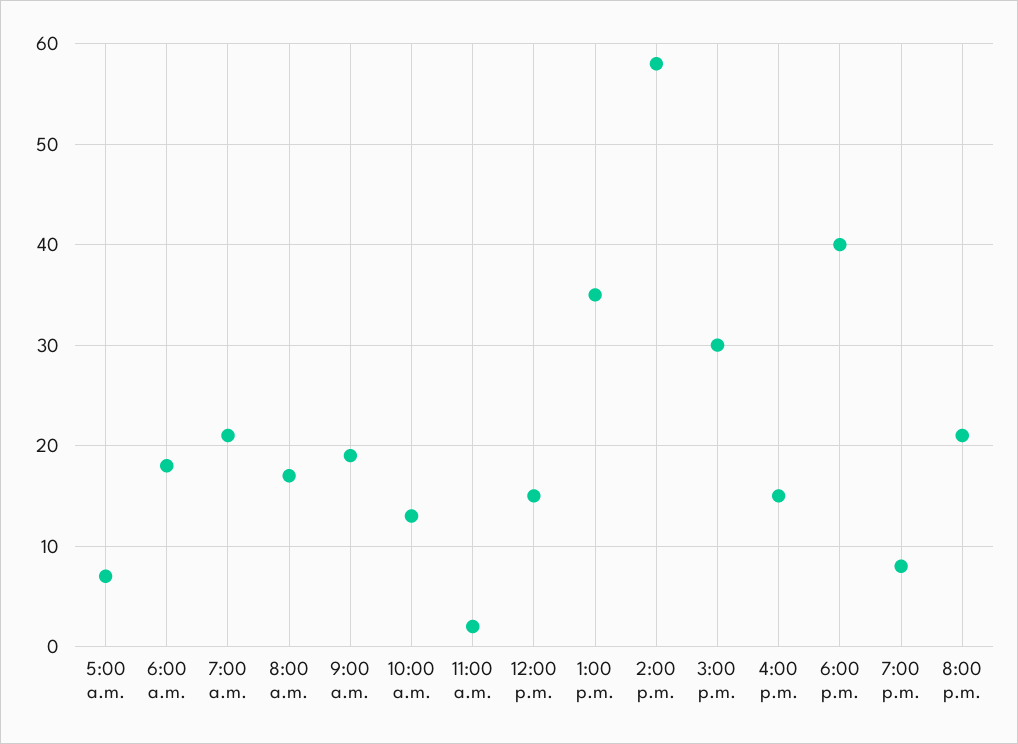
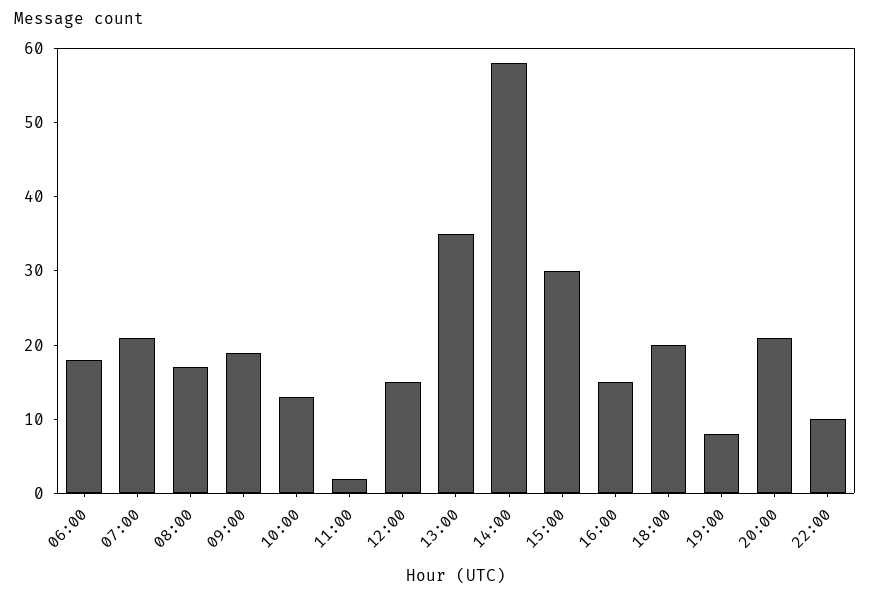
5:00 a.m.: 7 -> none
6:00 p.m.: 40 -> 20
22:00: none -> 10

